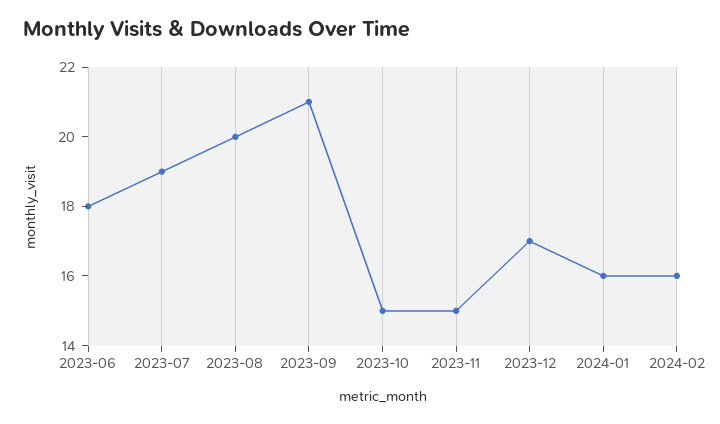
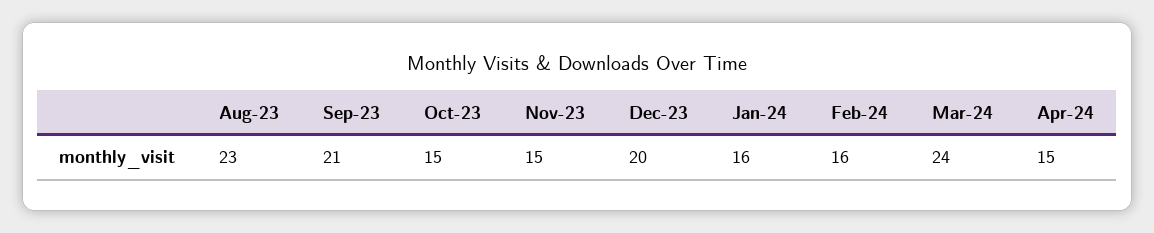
2023-06: 18 -> none
2023-07: 19 -> none
2023-08: 20 -> 23
2023-12: 17 -> 20
Mar-24: none -> 24
Apr-24: none -> 15

